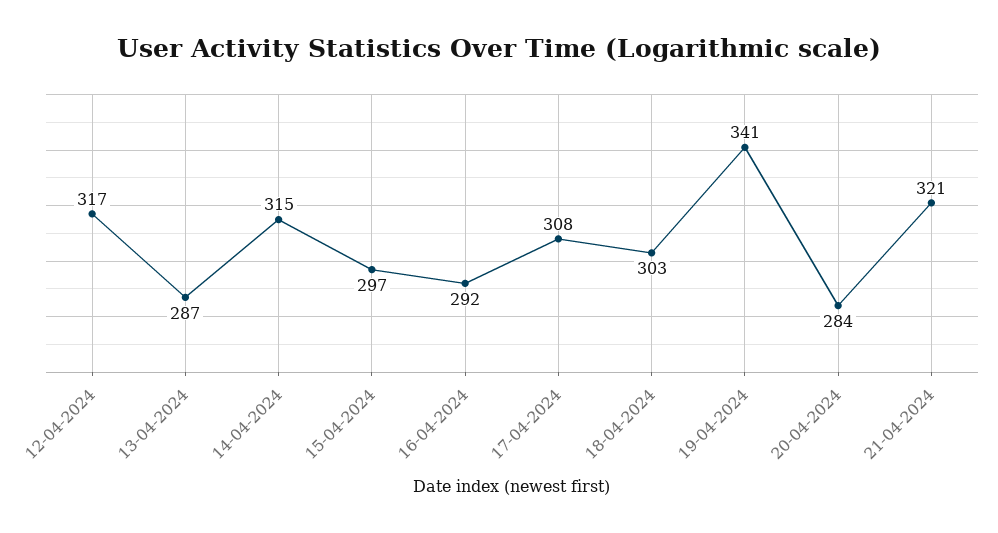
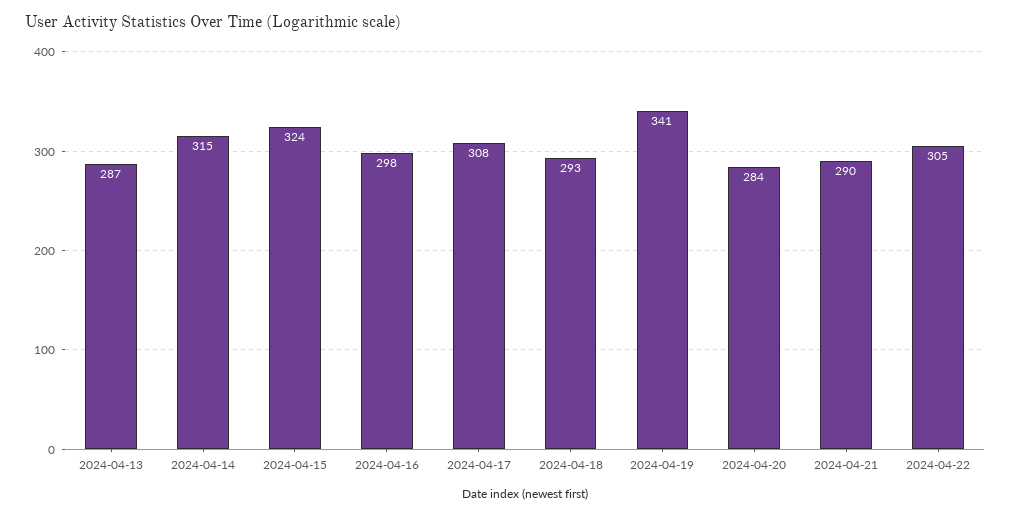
12-04-2024: 317 -> none
15-04-2024: 297 -> 324
16-04-2024: 292 -> 298
18-04-2024: 303 -> 293
21-04-2024: 321 -> 290
2024-04-22: none -> 305

